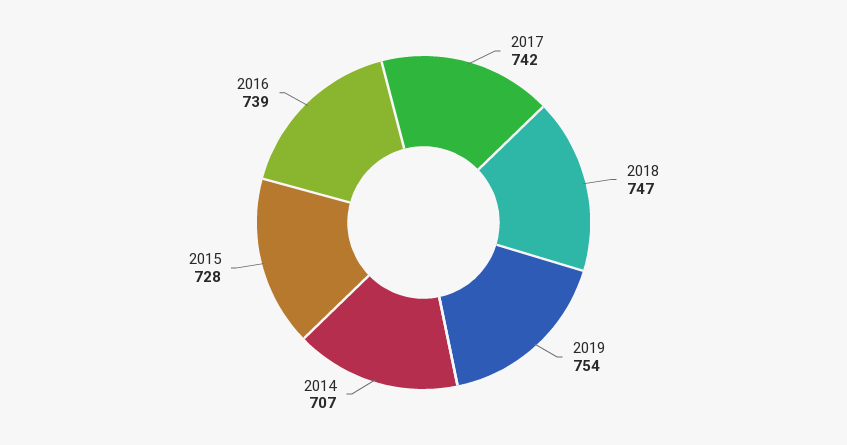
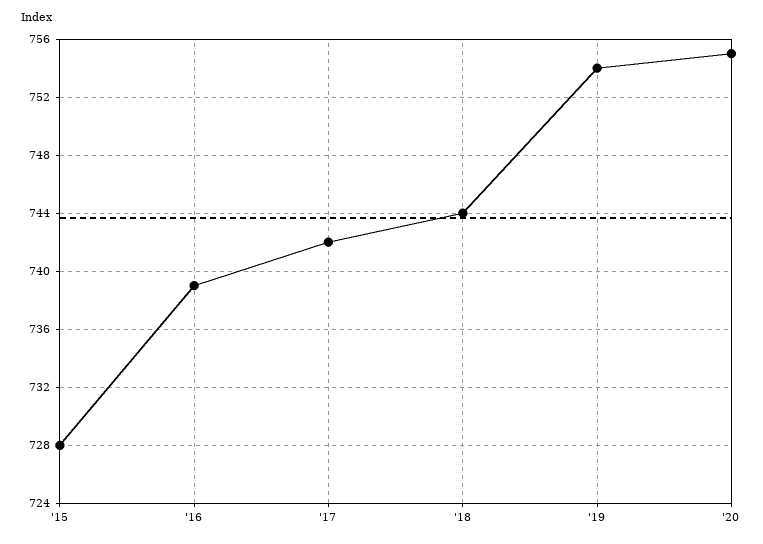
2018: 747 -> 744
2014: 707 -> none
'20: none -> 755

